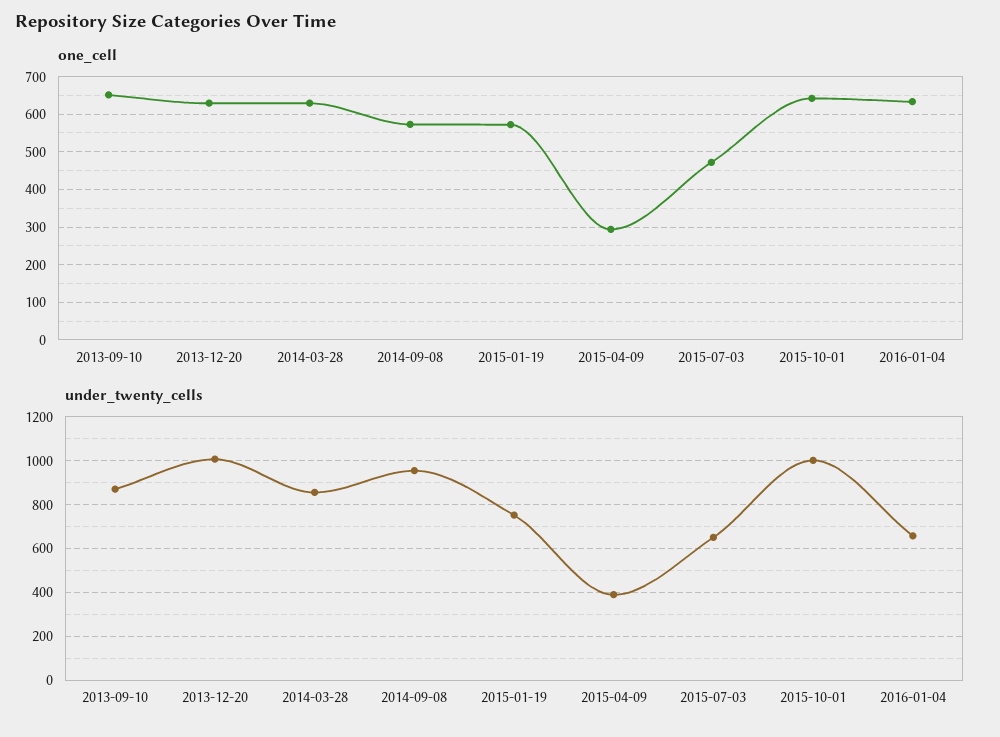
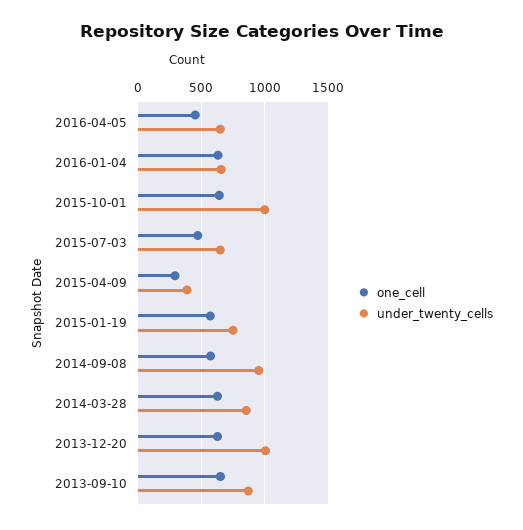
one_cell, 2016-04-05: none -> 450
under_twenty_cells, 2016-04-05: none -> 650

